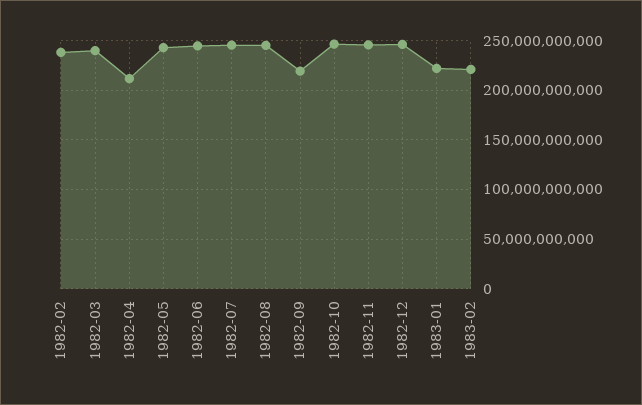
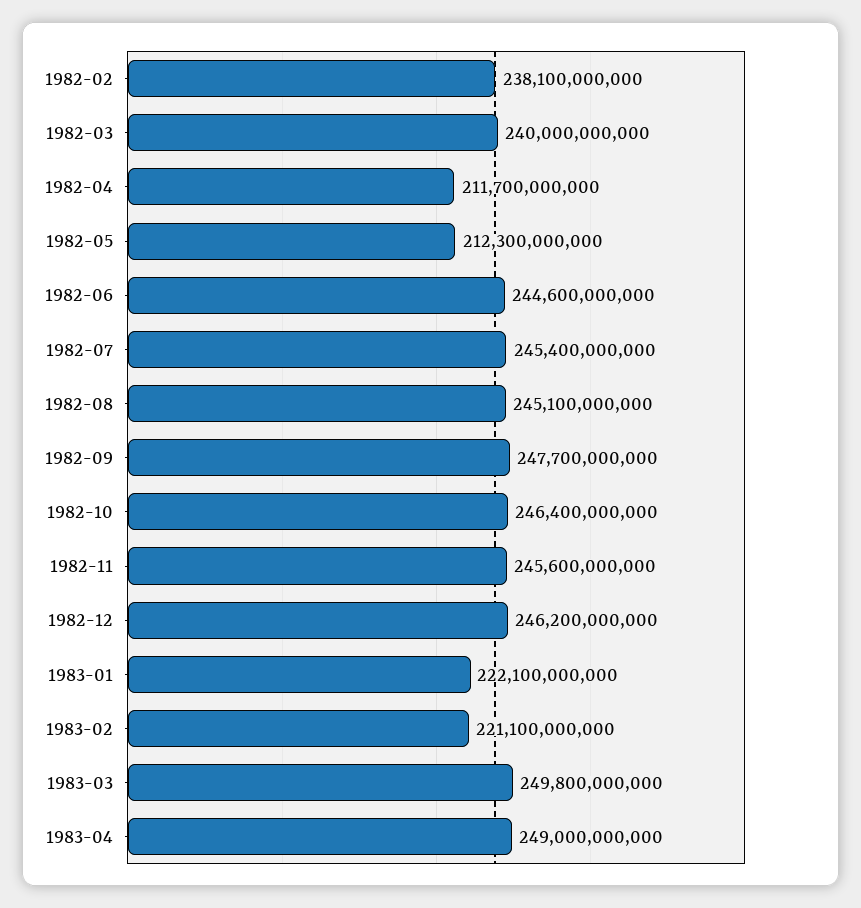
1982-05: 240000000000 -> 212300000000
1982-09: 220000000000 -> 247700000000
1983-03: none -> 249800000000
1983-04: none -> 249000000000

